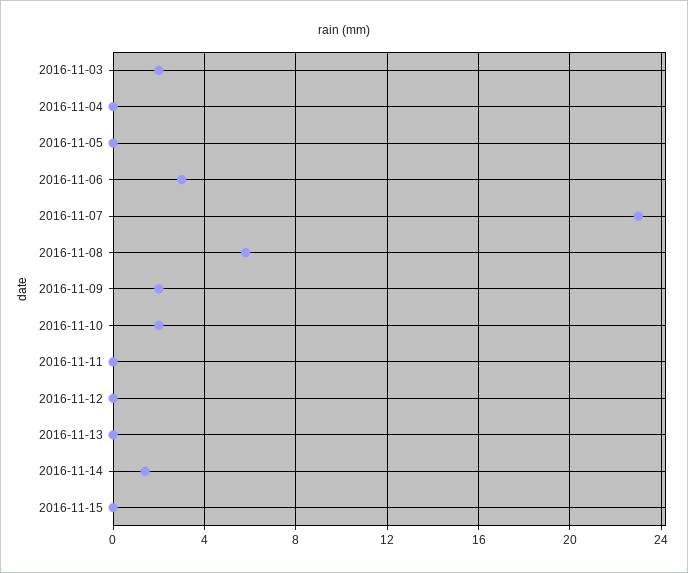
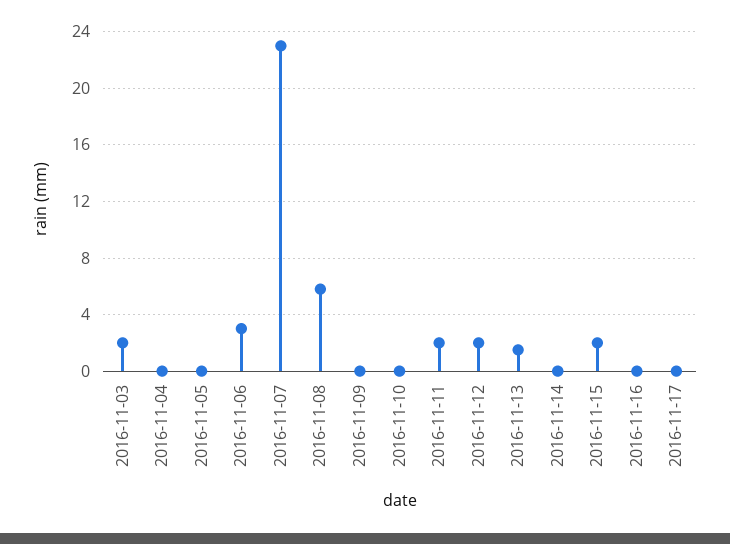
2016-11-09: 2 -> 0
2016-11-10: 2 -> 0
2016-11-11: 0 -> 2
2016-11-12: 0 -> 2
2016-11-13: 0 -> 1.5
2016-11-14: 1.5 -> 0
2016-11-15: 0 -> 2
2016-11-16: none -> 0
2016-11-17: none -> 0

